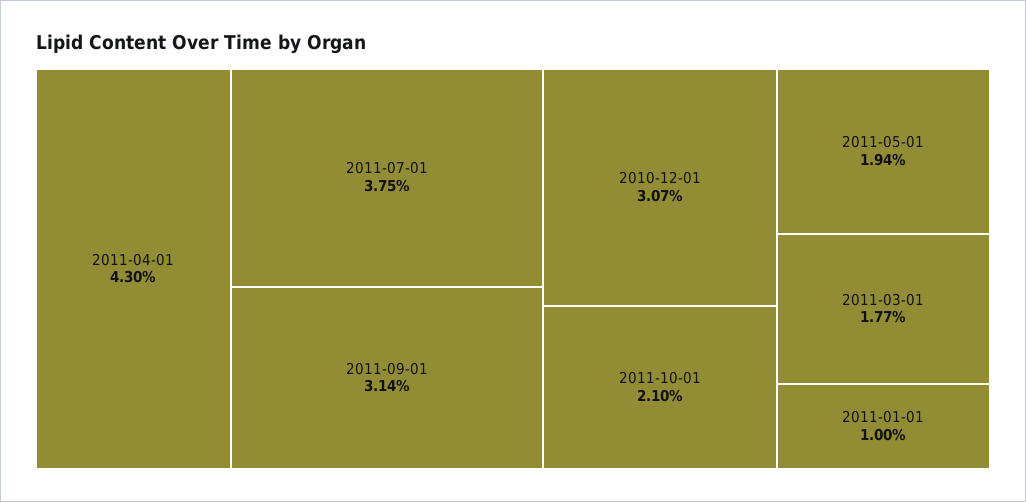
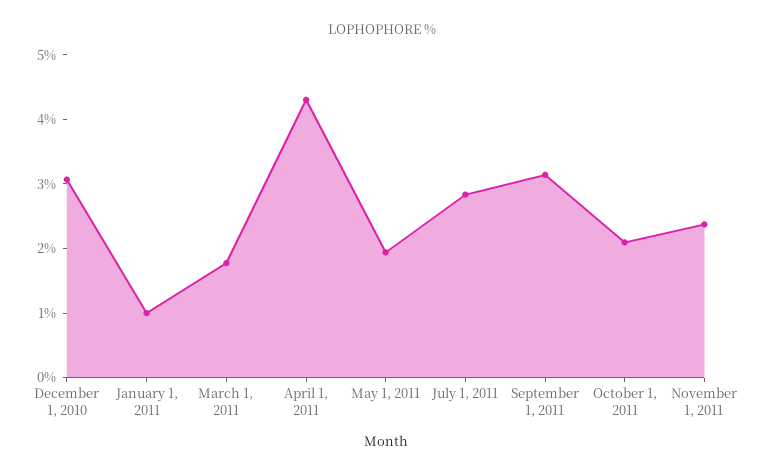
2011-07-01: 3.75 -> 2.8
November 1, 2011: none -> 2.4

